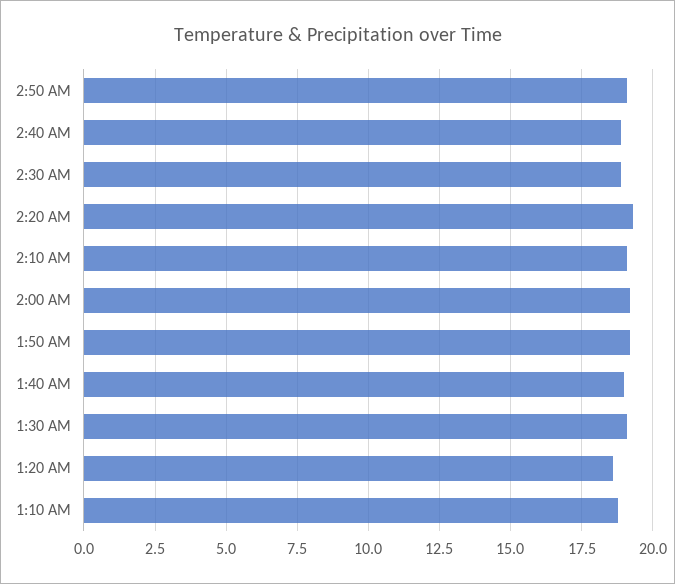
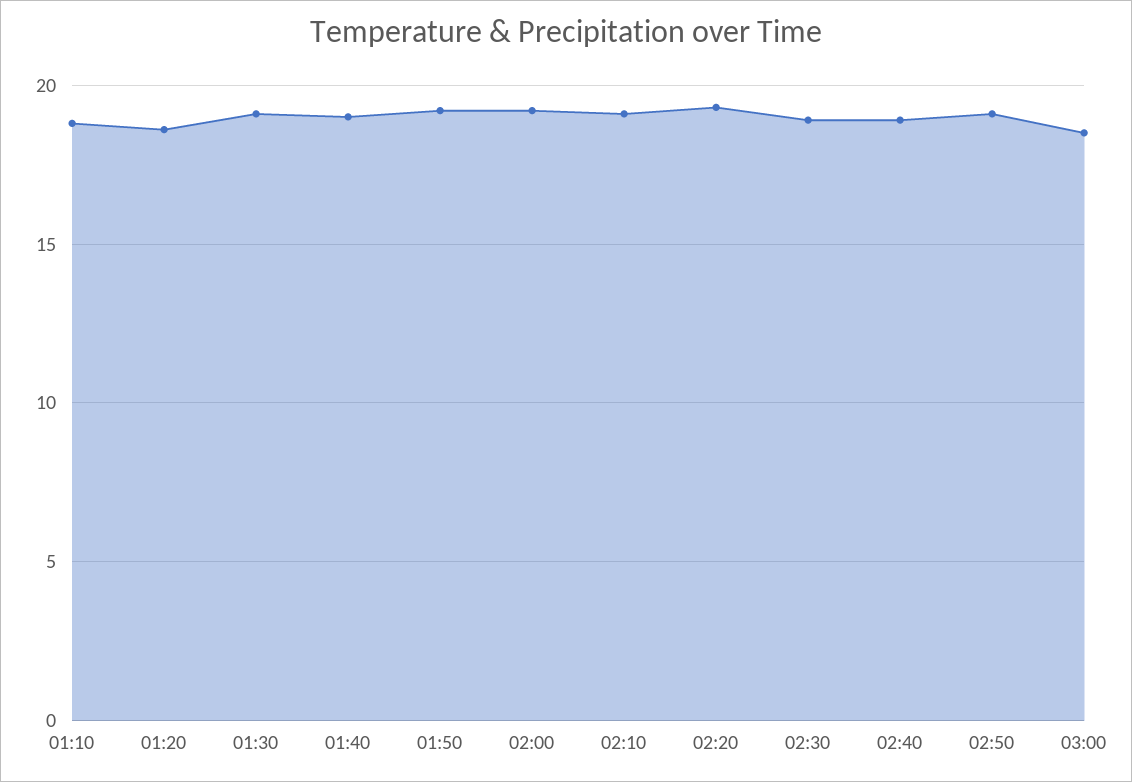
03:00: none -> 18.5

